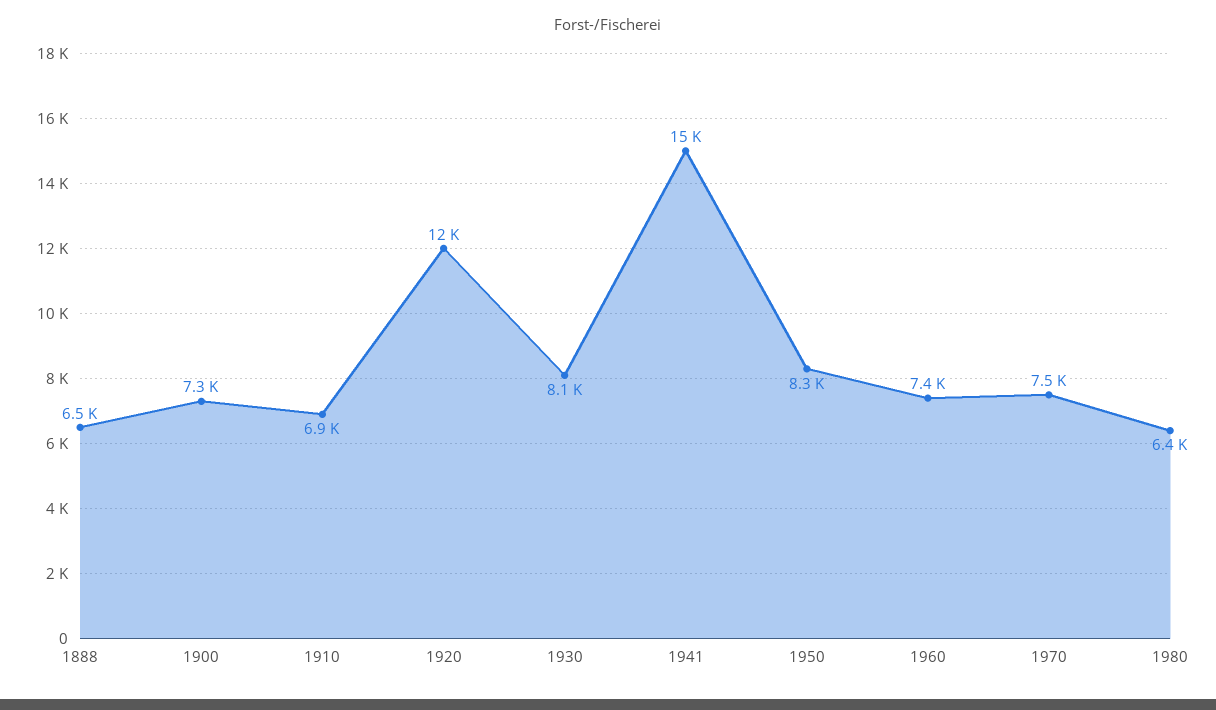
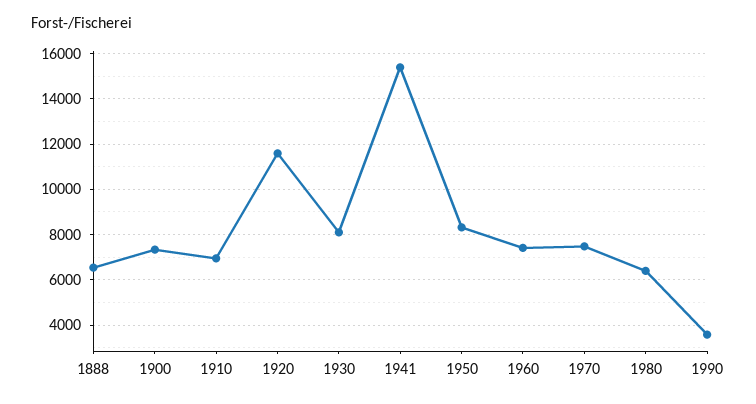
1990: none -> 3500

